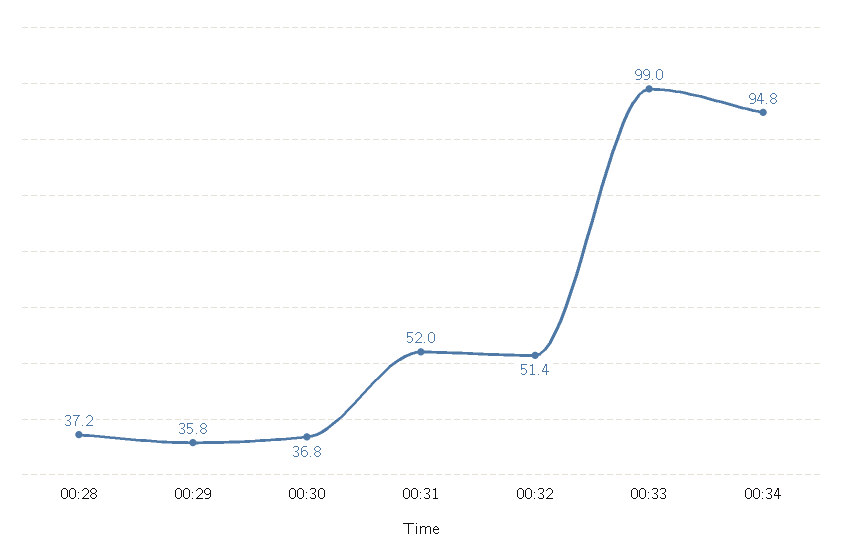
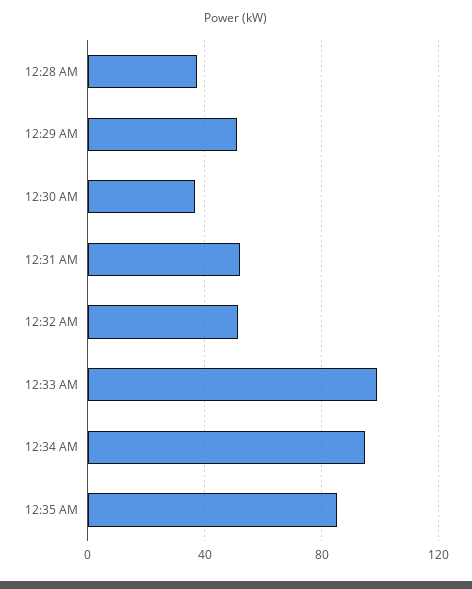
00:29: 35.8 -> 50
12:35 AM: none -> 85

